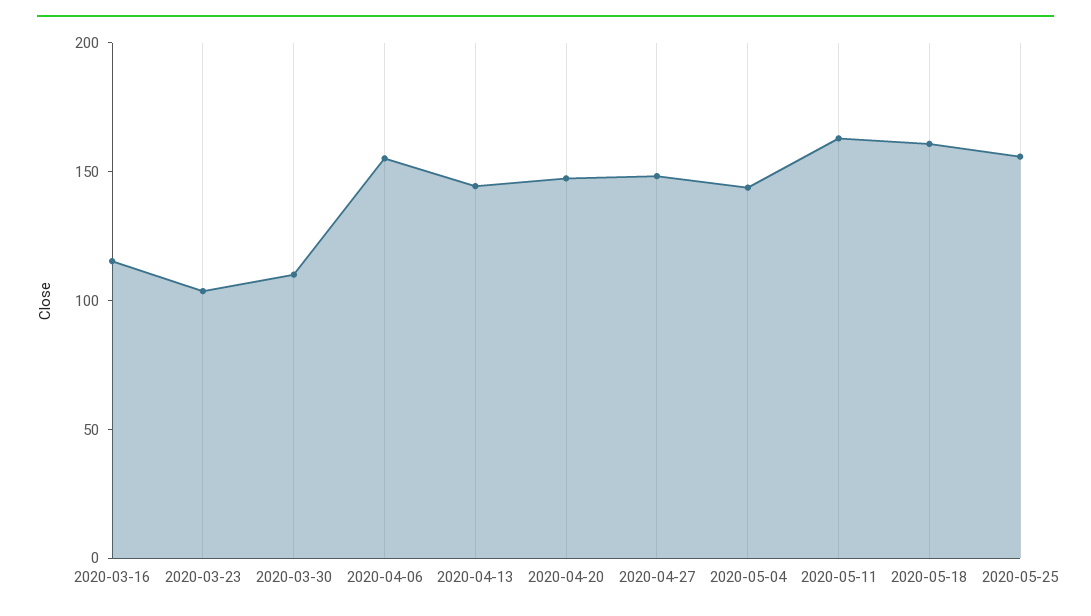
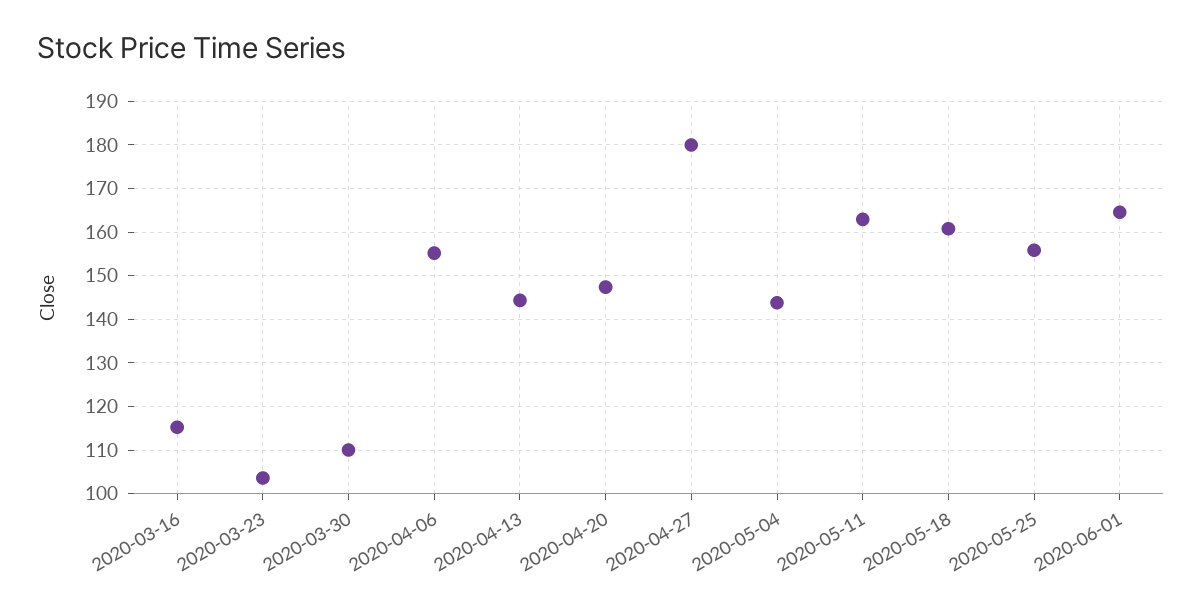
2020-04-27: 150 -> 180
2020-06-01: none -> 164

